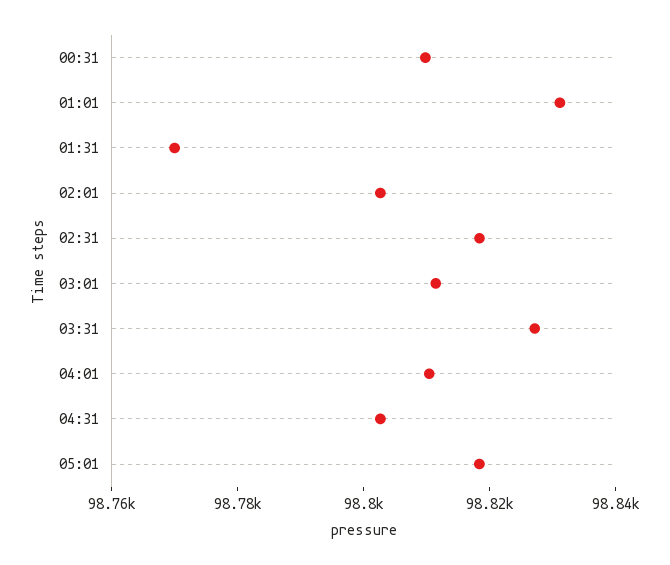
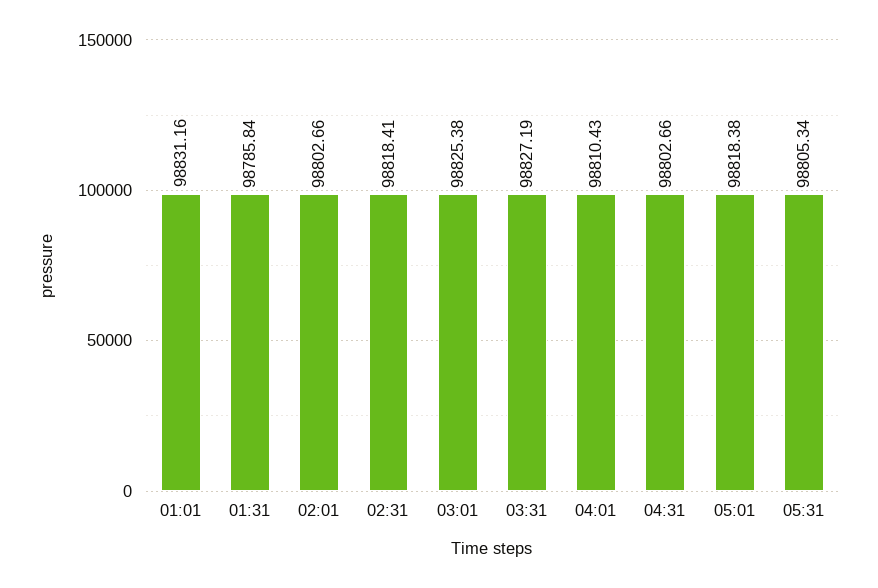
00:31: 98810 -> none
01:31: 98770 -> 98785.84
03:01: 98810 -> 98825.38
05:31: none -> 98805.34

